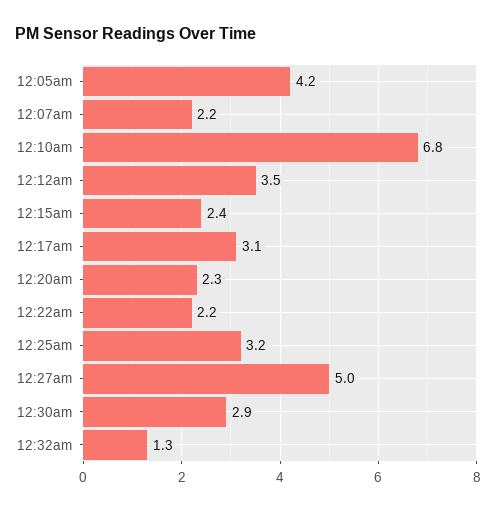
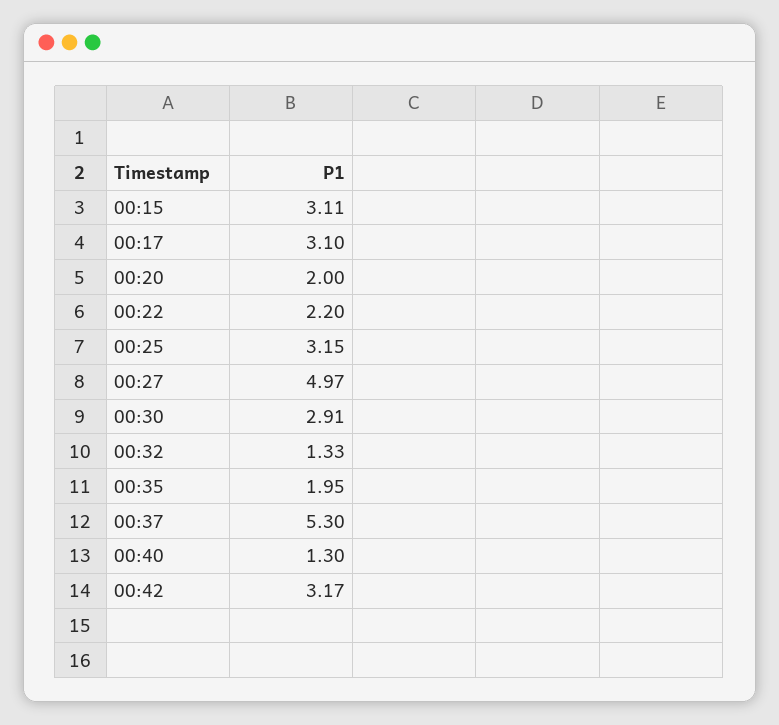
12:05am: 4.2 -> none
12:07am: 2.2 -> none
12:10am: 6.8 -> none
12:12am: 3.5 -> none
12:15am: 2.4 -> 3.11
12:20am: 2.3 -> 2
00:35: none -> 1.95
00:37: none -> 5.3
00:40: none -> 1.3
00:42: none -> 3.17

